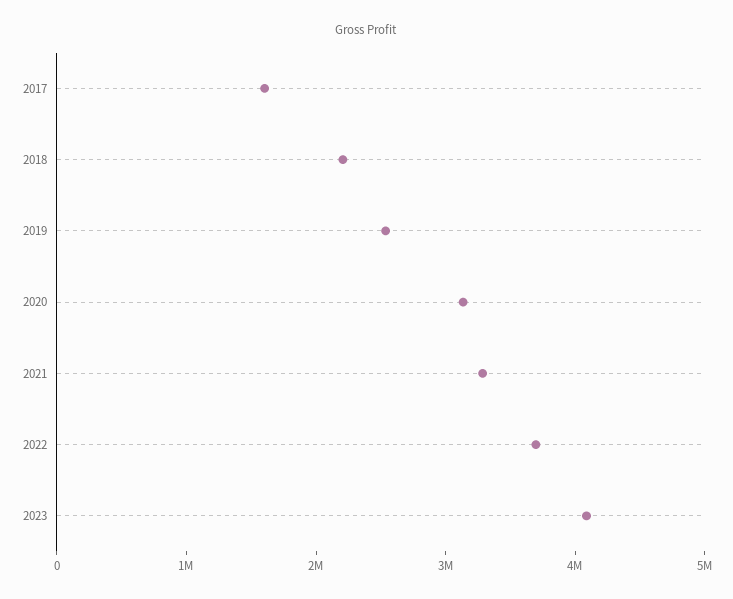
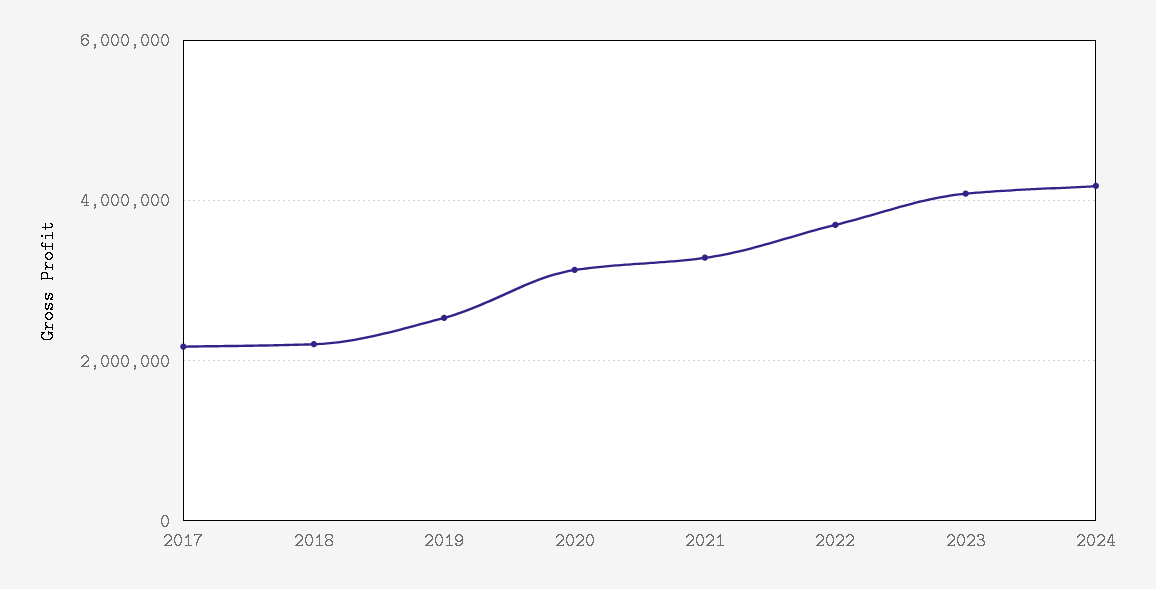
2017: 1600000 -> 2200000
2024: none -> 4200000

